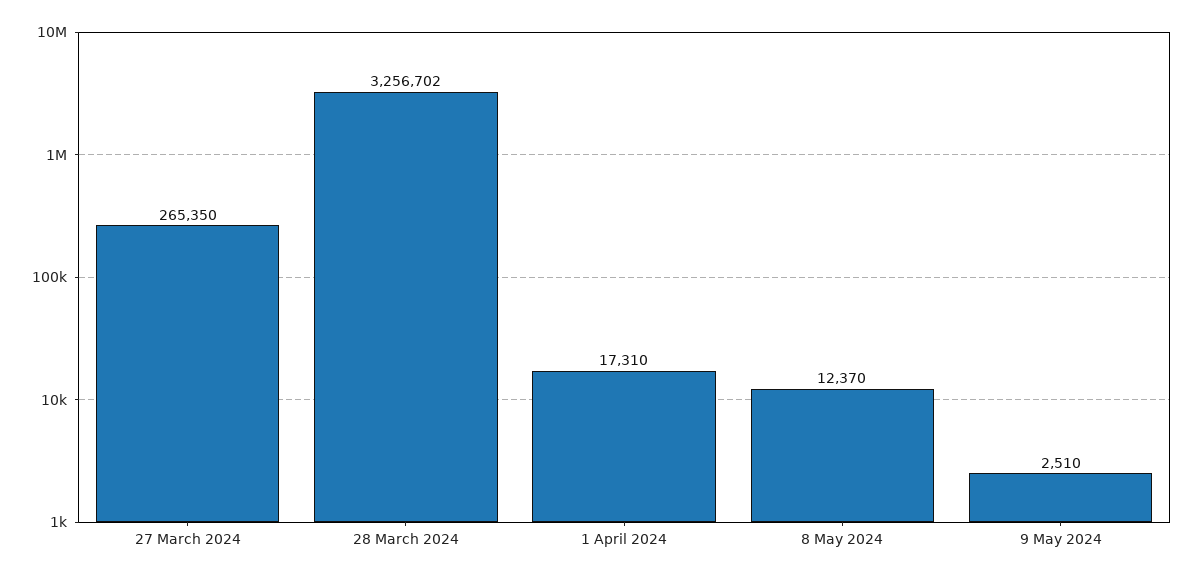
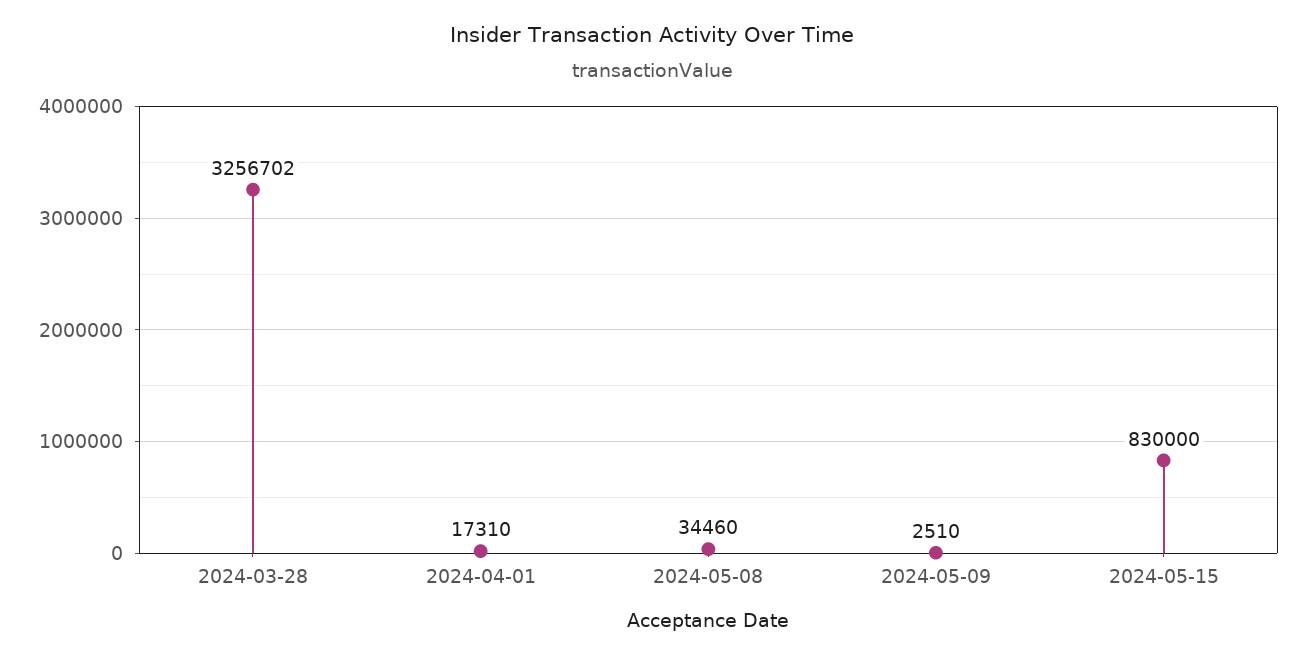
27 March 2024: 265350 -> none
8 May 2024: 12370 -> 34460
2024-05-15: none -> 830000

